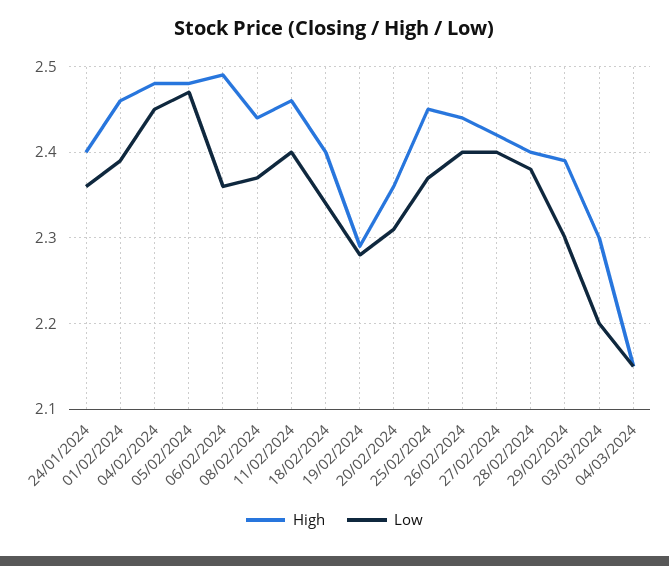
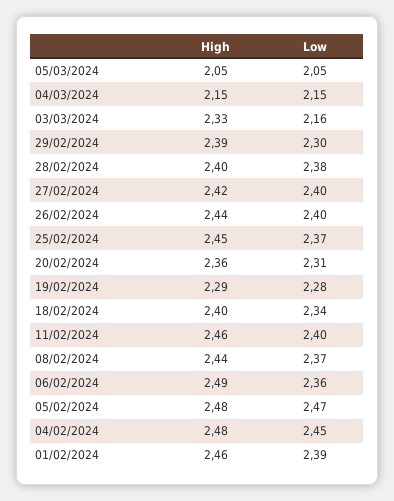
High, 24/01/2024: 2.4 -> none
Low, 24/01/2024: 2.36 -> none
High, 03/03/2024: 2.3 -> 2.33
Low, 03/03/2024: 2.2 -> 2.16
High, 05/03/2024: none -> 2.05
Low, 05/03/2024: none -> 2.05

